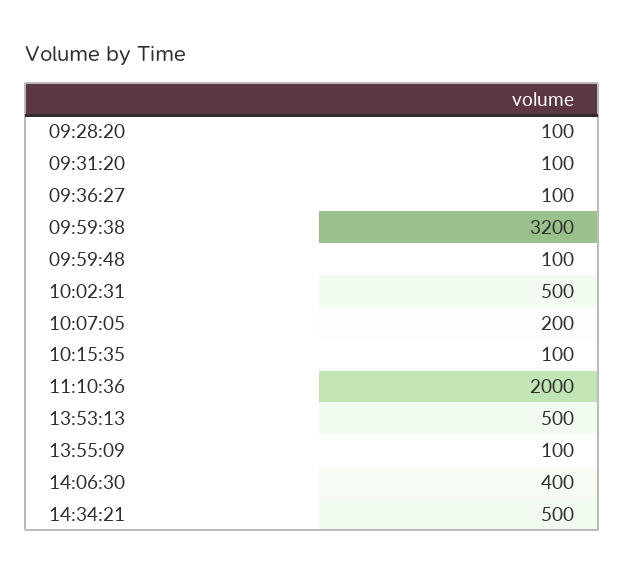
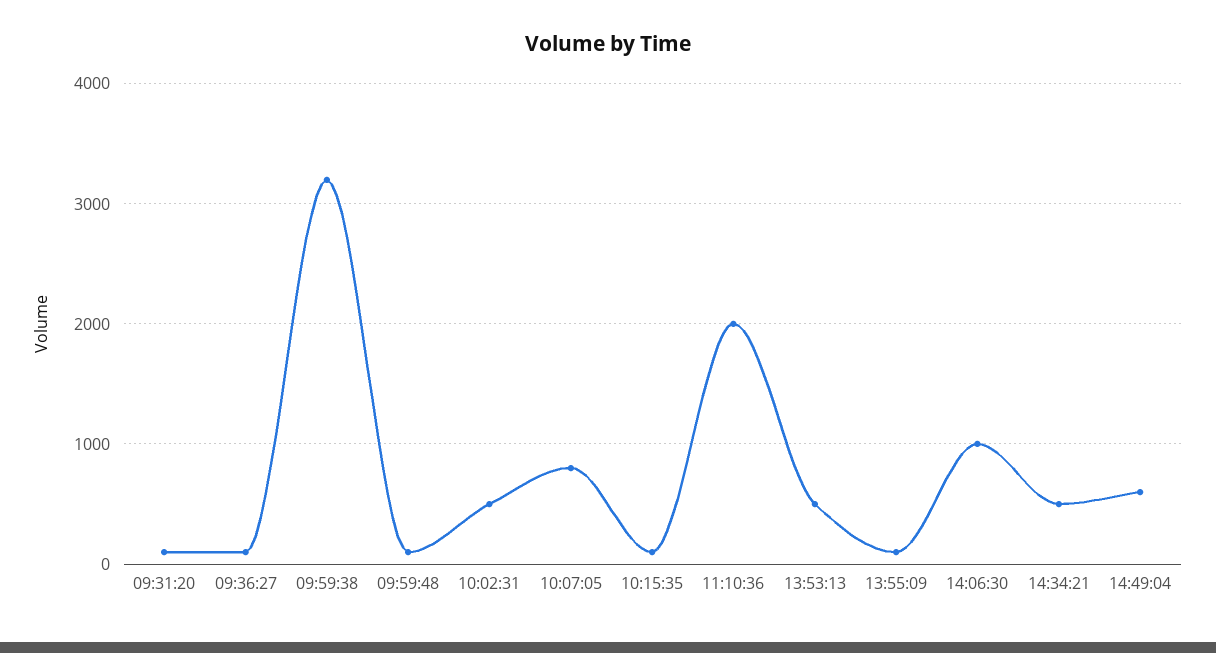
09:28:20: 100 -> none
10:07:05: 200 -> 800
14:06:30: 400 -> 1000
14:49:04: none -> 600

